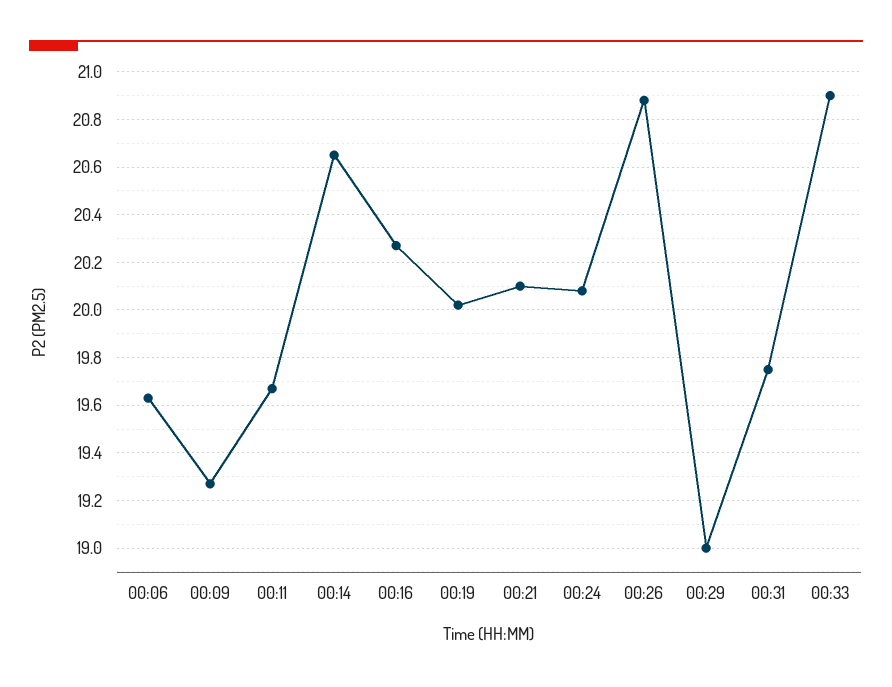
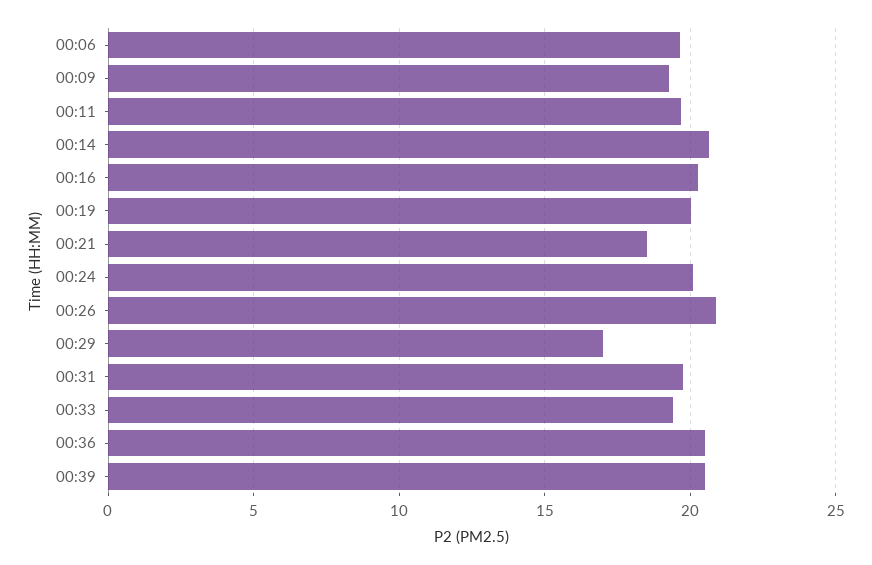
00:21: 20.1 -> 18.5
00:29: 19 -> 17
00:33: 20.9 -> 19.5
00:36: none -> 20.5
00:39: none -> 20.5

